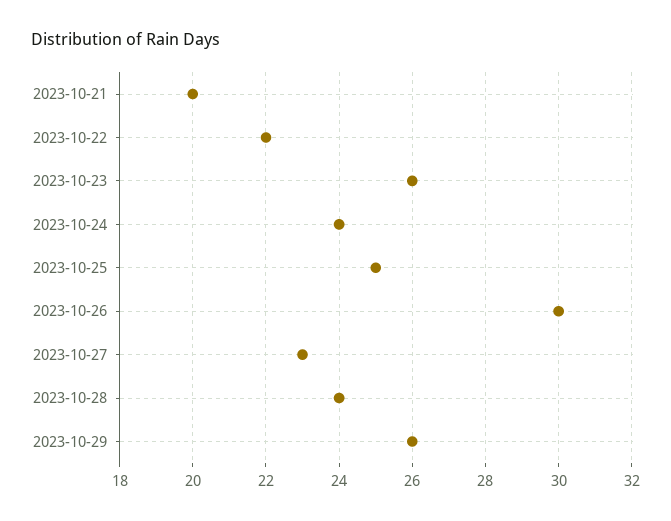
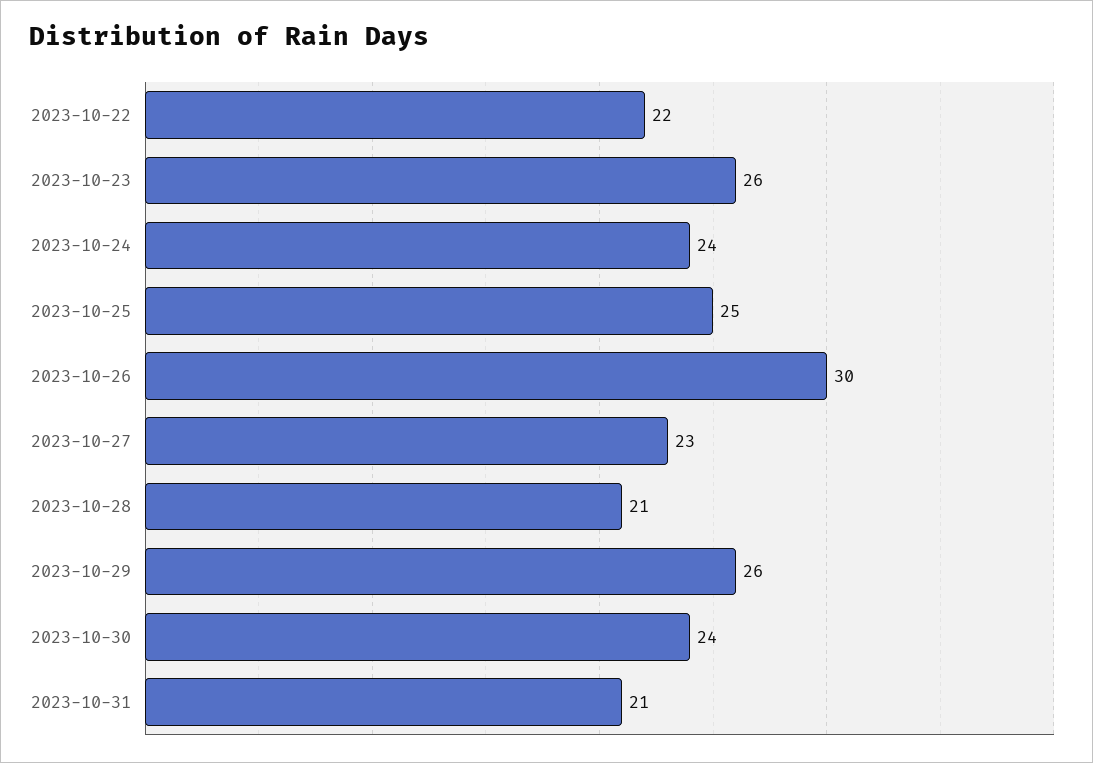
2023-10-21: 20 -> none
2023-10-28: 24 -> 21
2023-10-30: none -> 24
2023-10-31: none -> 21

